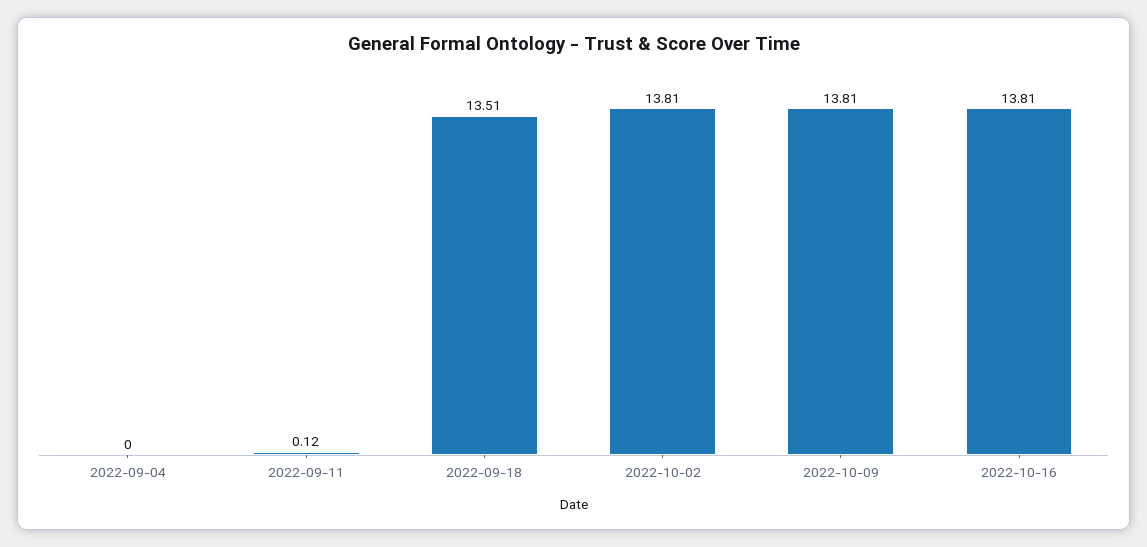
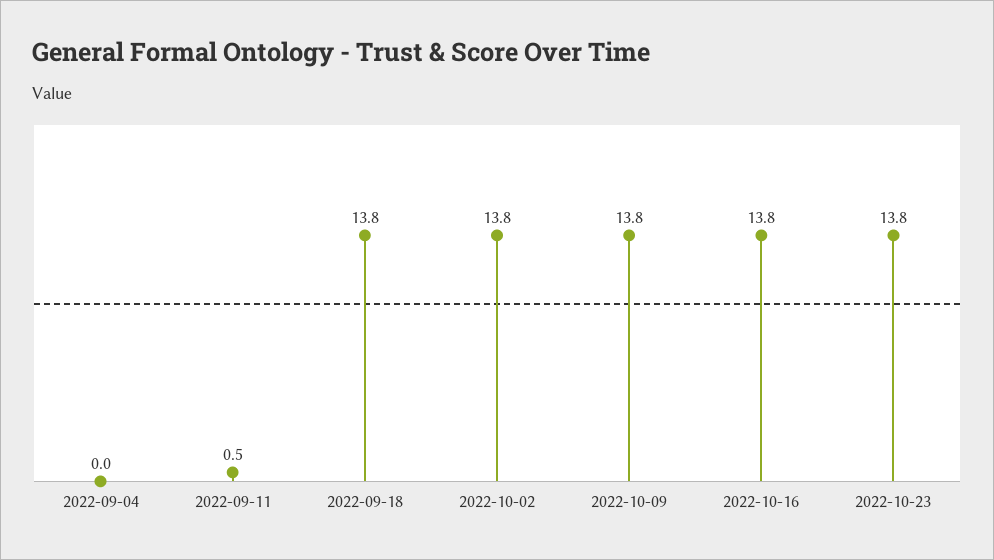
2022-09-11: 0.12 -> 0.5
2022-09-18: 13.51 -> 13.8
2022-10-23: none -> 13.8

